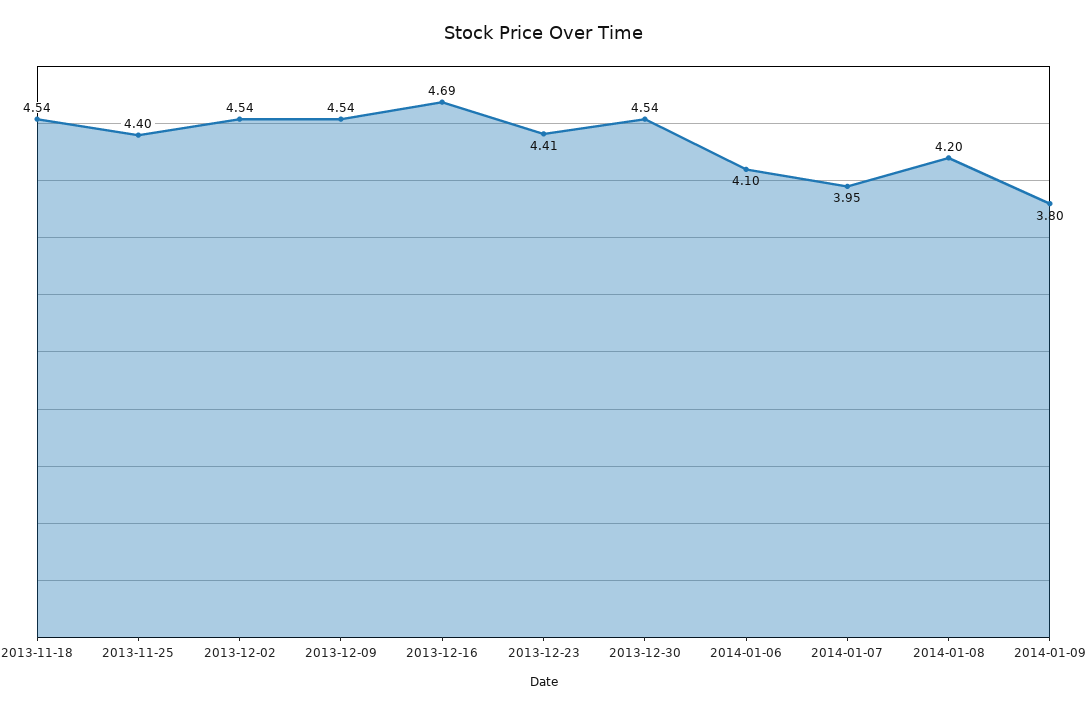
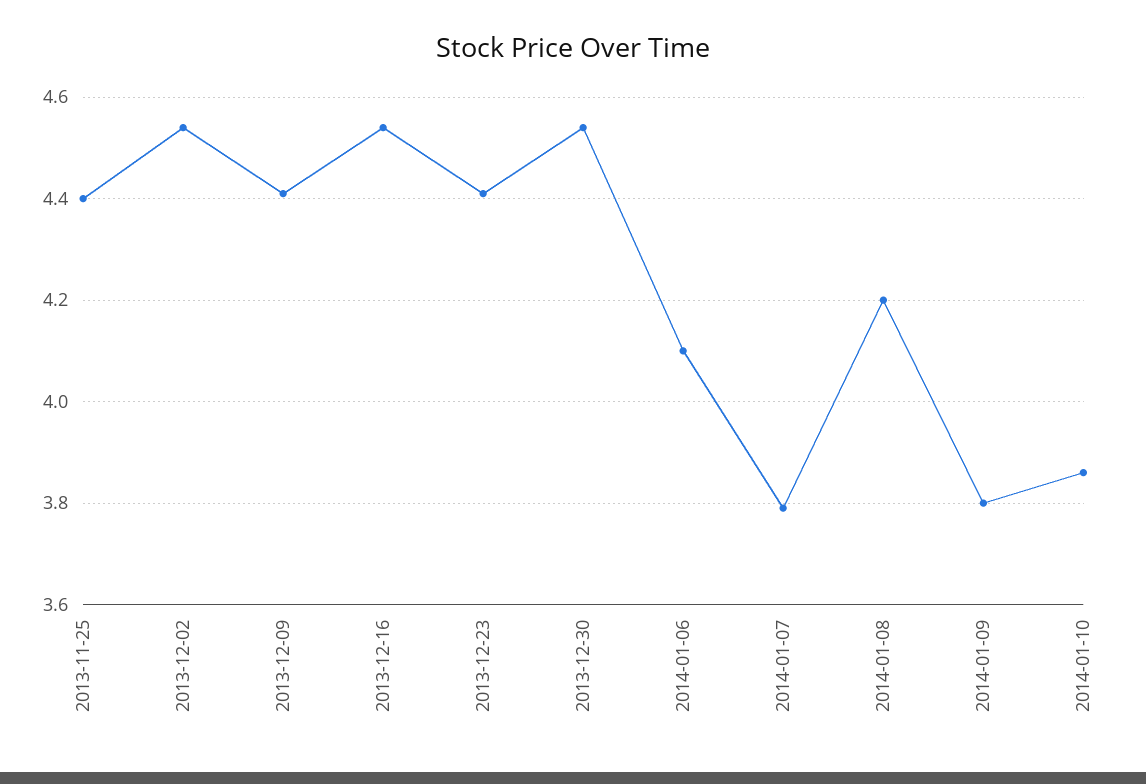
2013-11-18: 4.54 -> none
2013-12-09: 4.54 -> 4.4
2013-12-16: 4.69 -> 4.55
2014-01-07: 3.95 -> 3.8
2014-01-10: none -> 3.85

